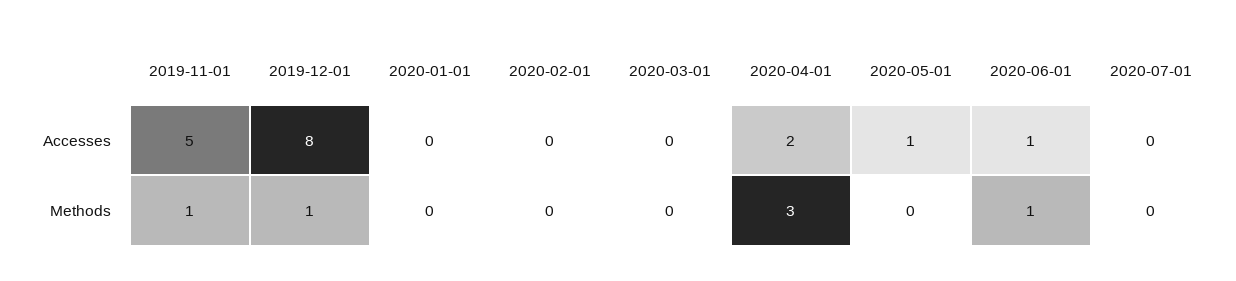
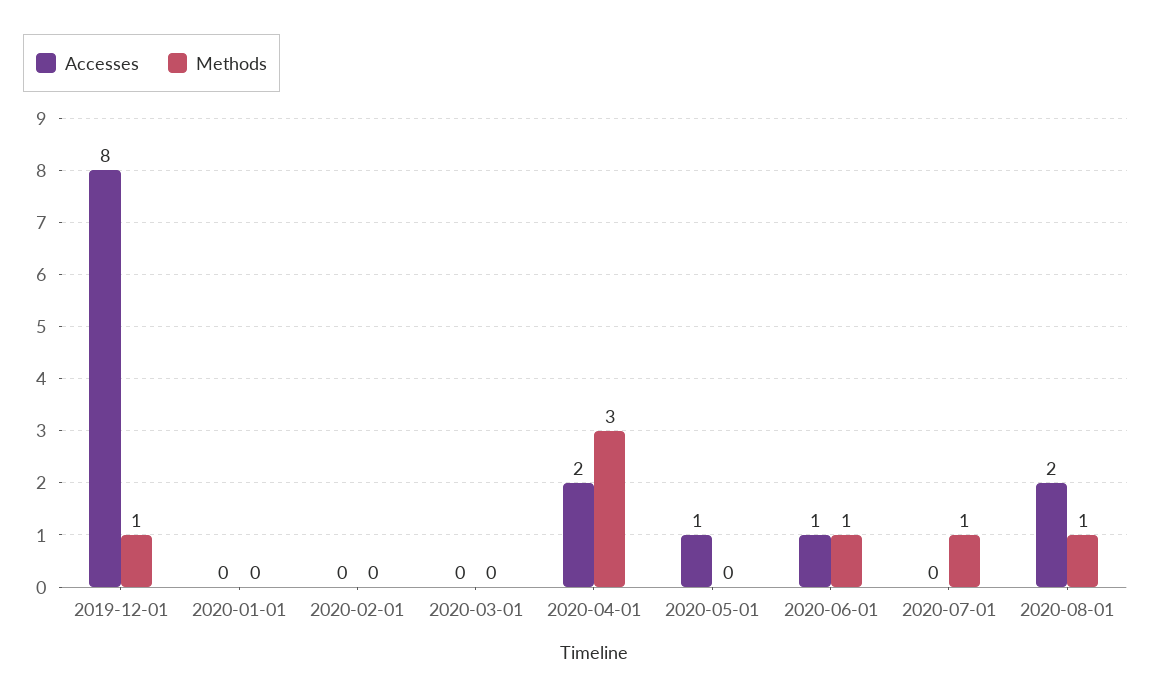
Accesses, 2019-11-01: 5 -> none
Methods, 2019-11-01: 1 -> none
Methods, 2020-07-01: 0 -> 1
Accesses, 2020-08-01: none -> 2
Methods, 2020-08-01: none -> 1

